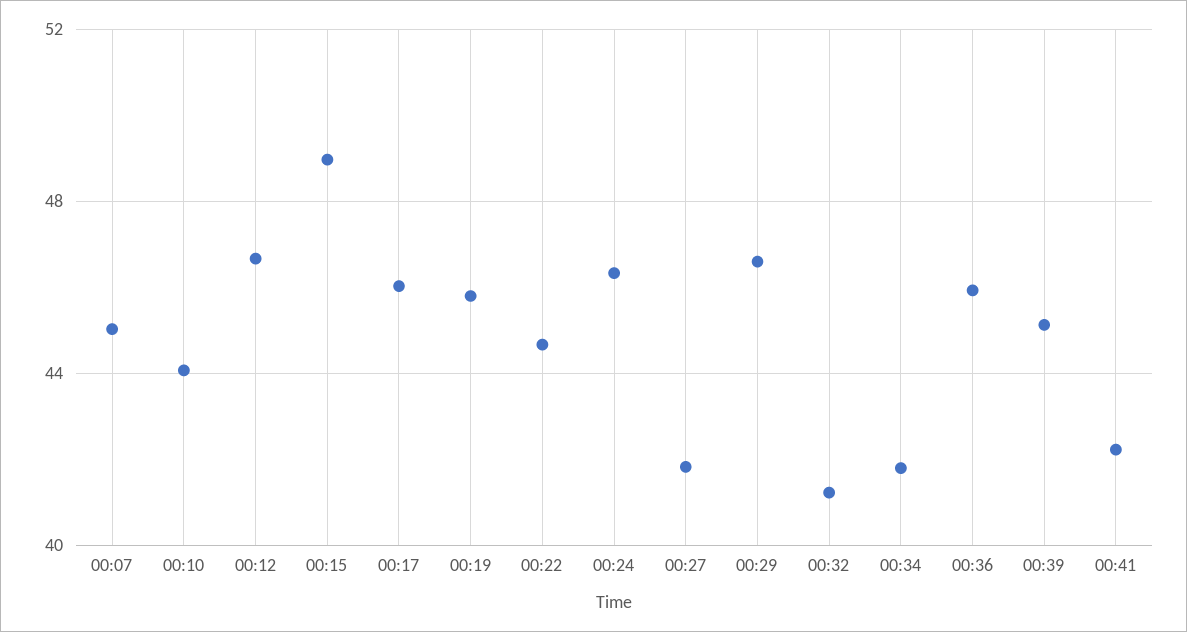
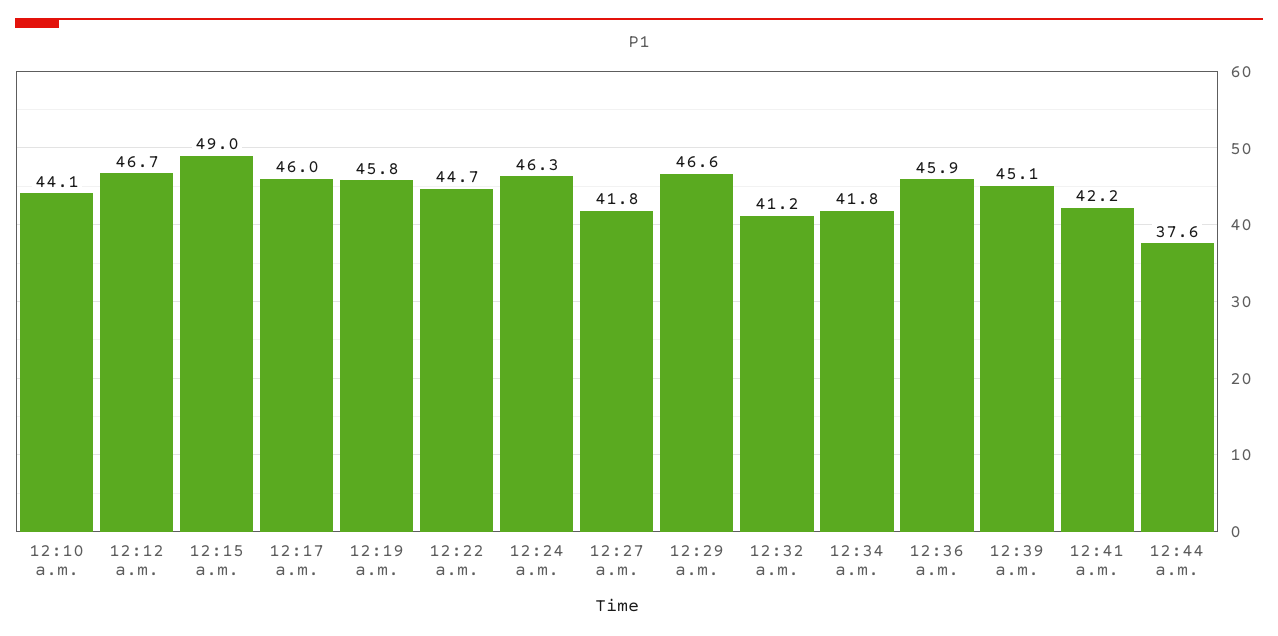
00:07: 45 -> none
12:44 a.m.: none -> 37.6

